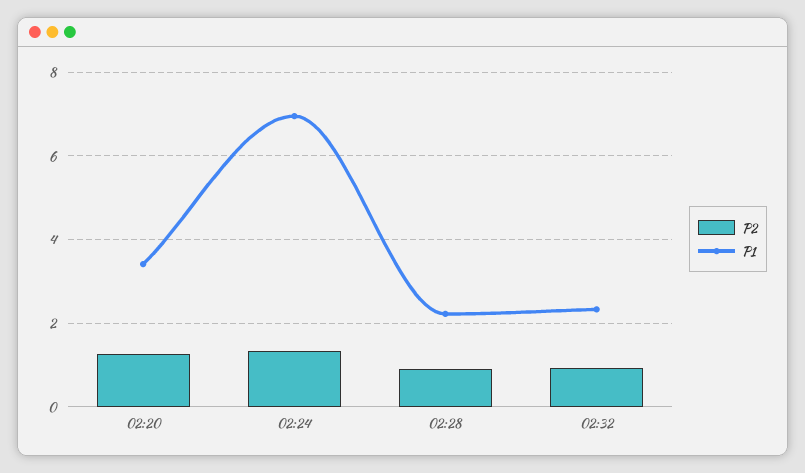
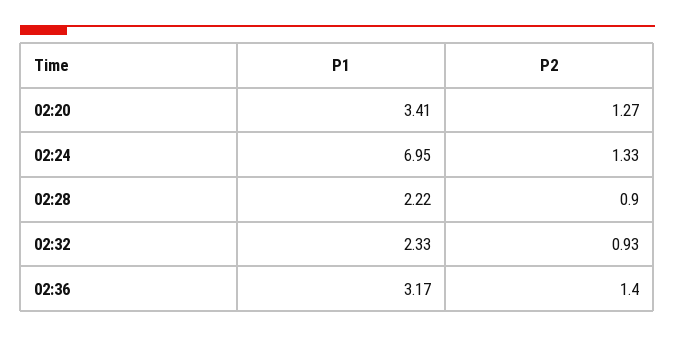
P1, 02:36: none -> 3.17
P2, 02:36: none -> 1.4

